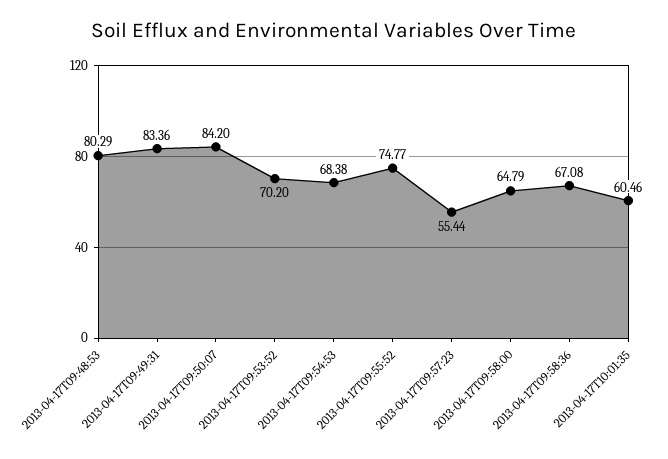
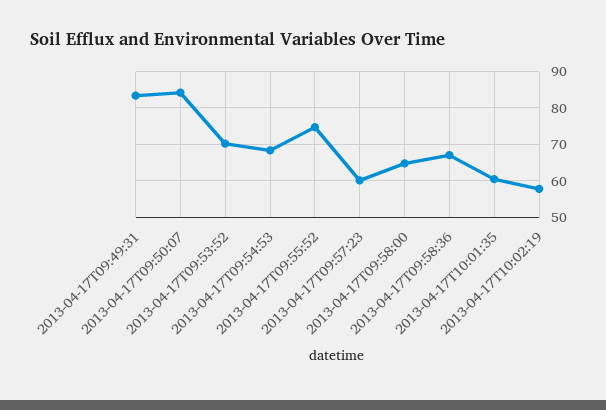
2013-04-17T09:48:53: 80.29 -> none
2013-04-17T09:57:23: 55.44 -> 60
2013-04-17T10:02:19: none -> 58

